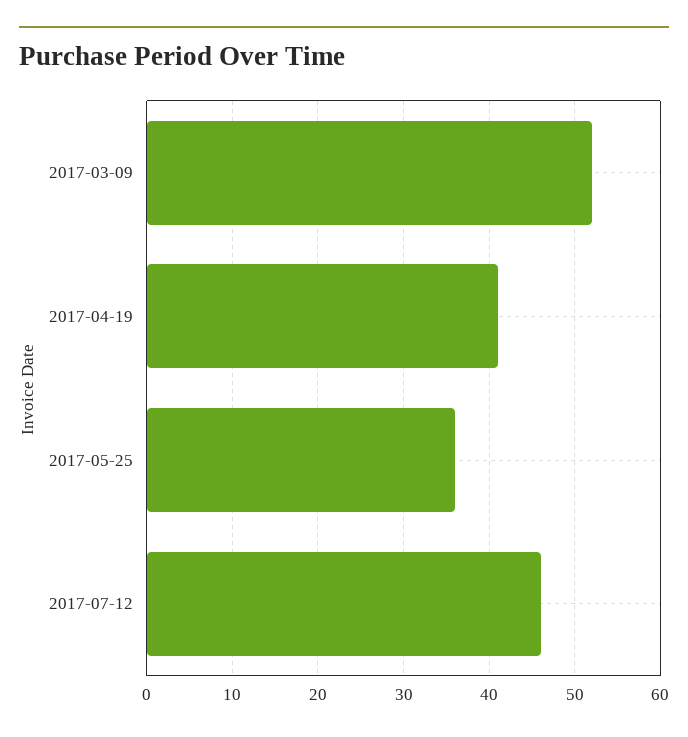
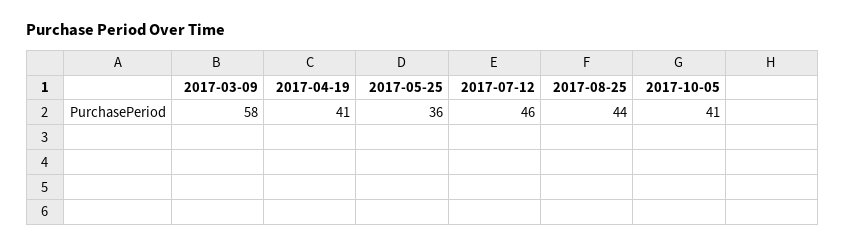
2017-03-09: 52 -> 58
2017-08-25: none -> 44
2017-10-05: none -> 41

